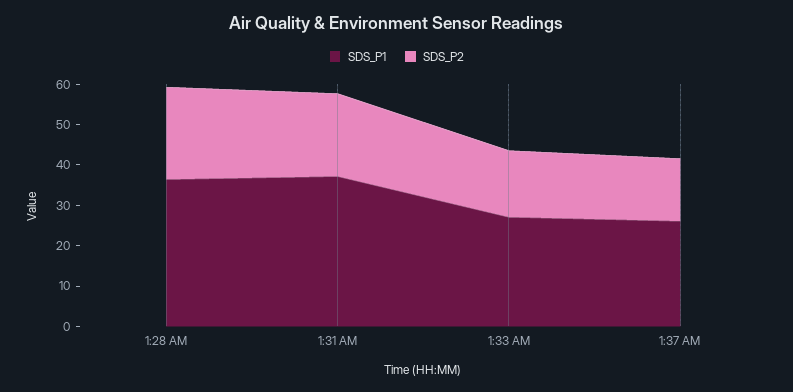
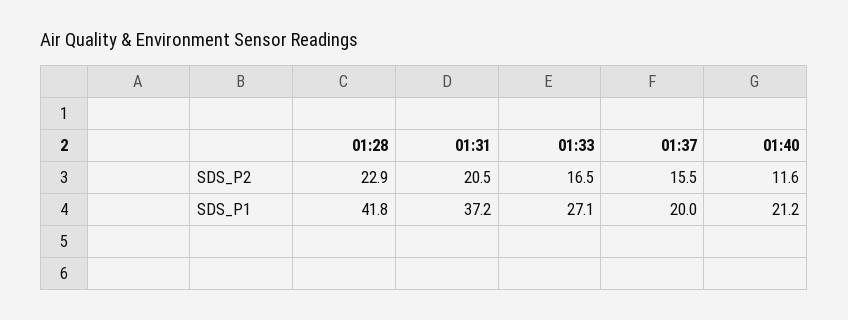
SDS_P1, 1:28 AM: 36 -> 41.8
SDS_P1, 1:37 AM: 26 -> 20
SDS_P2, 01:40: none -> 11.6
SDS_P1, 01:40: none -> 21.2

